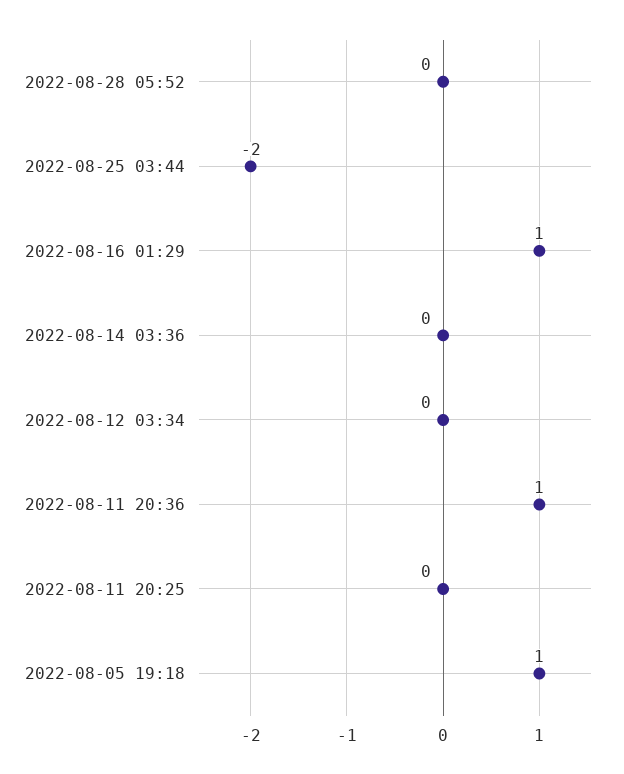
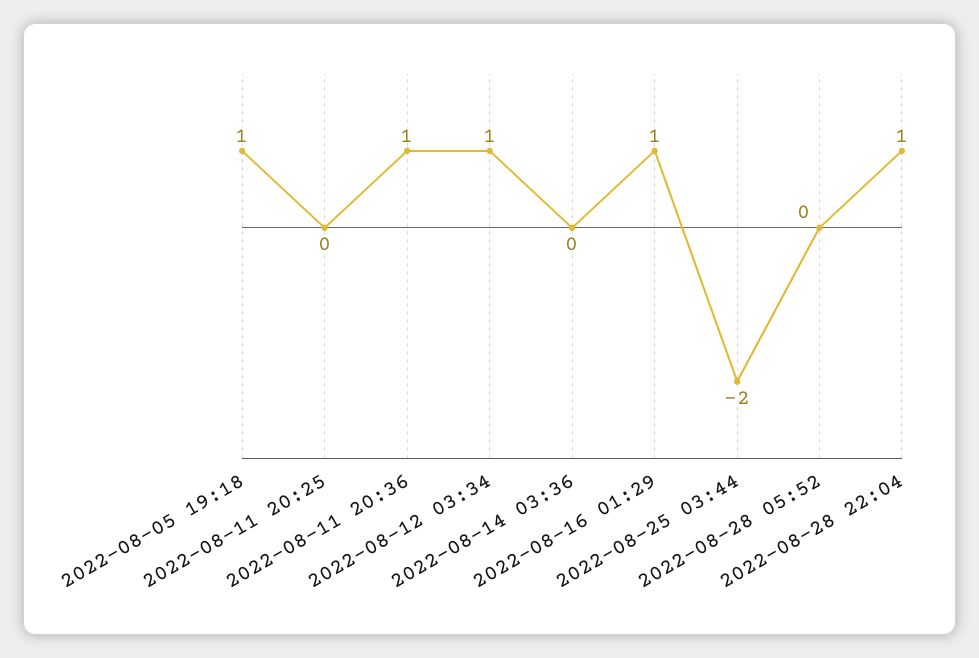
2022-08-12 03:34: 0 -> 1
2022-08-28 22:04: none -> 1

